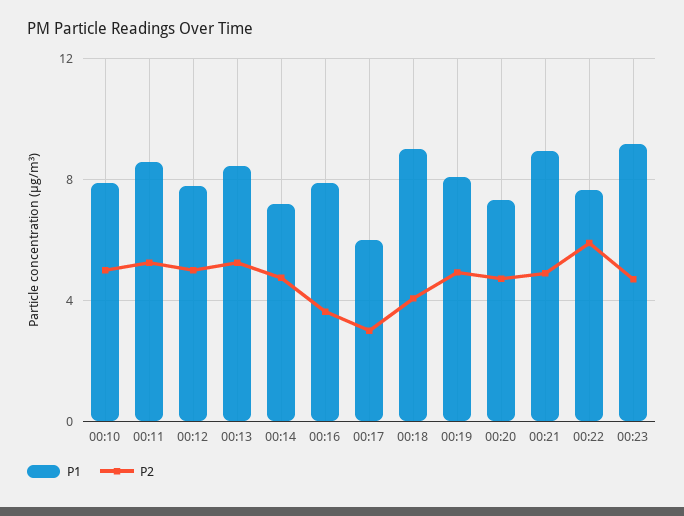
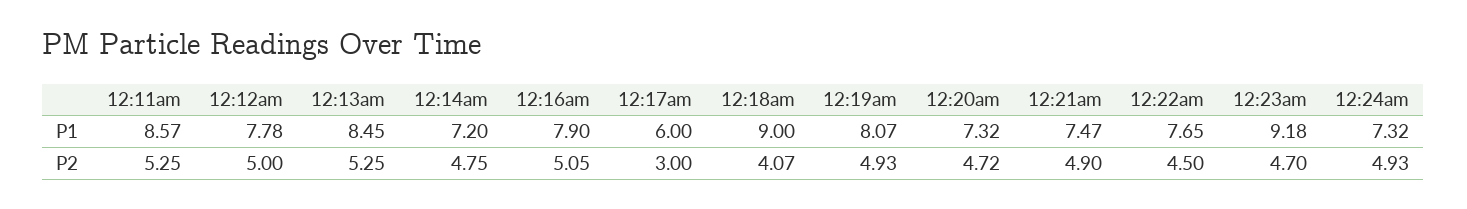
P1, 00:10: 8 -> none
P2, 00:10: 5 -> none
P2, 00:16: 3.5 -> 5.05
P1, 00:21: 9 -> 7.47
P2, 00:22: 6 -> 4.5
P1, 12:24am: none -> 7.32
P2, 12:24am: none -> 4.93

